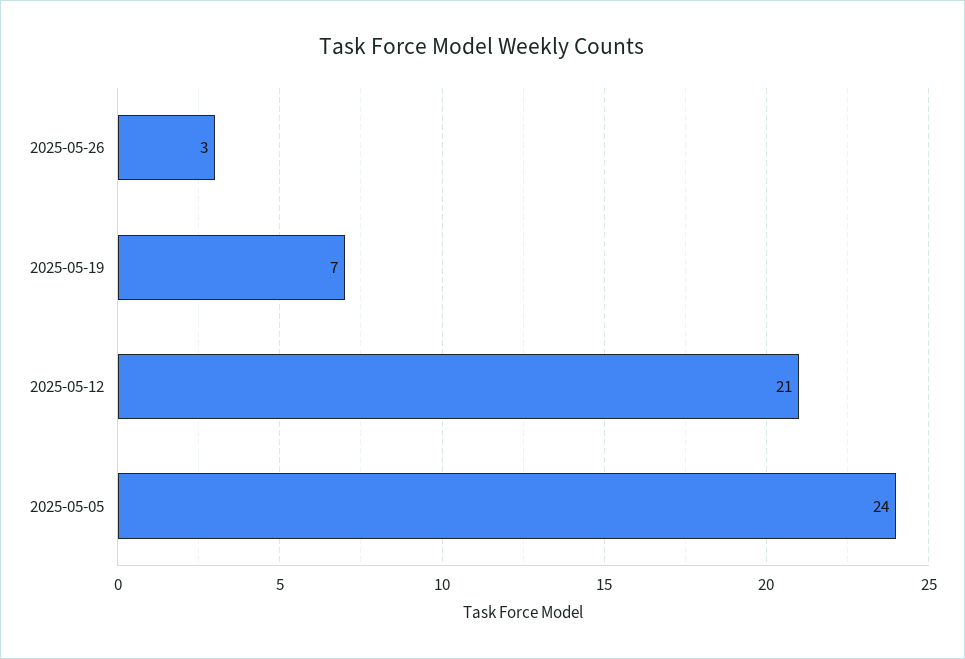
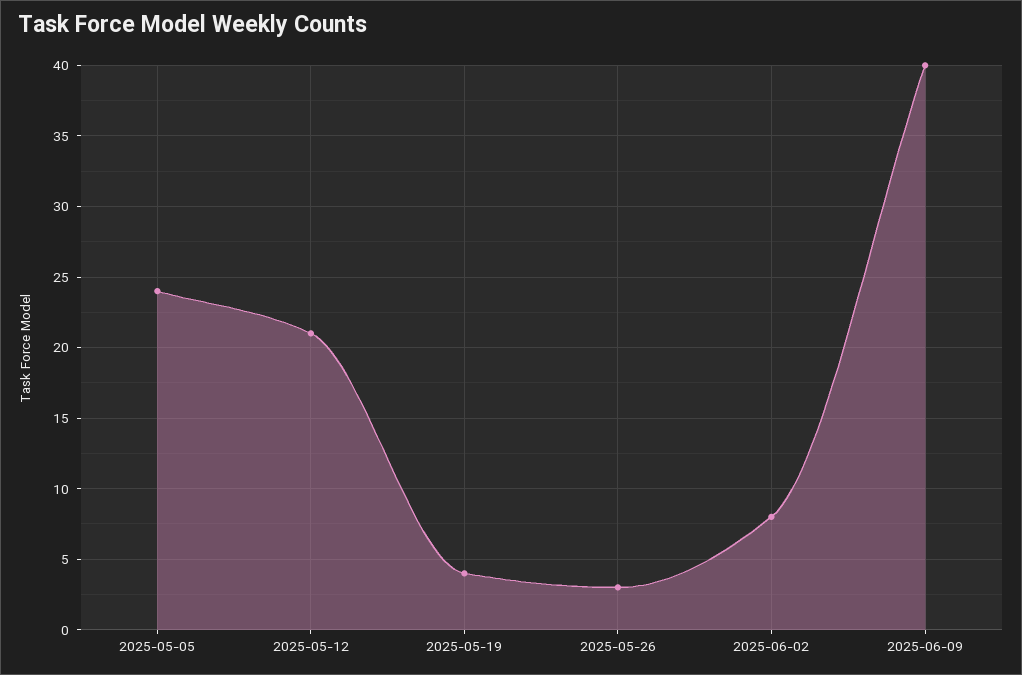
2025-05-19: 7 -> 4
2025-06-02: none -> 8
2025-06-09: none -> 40

